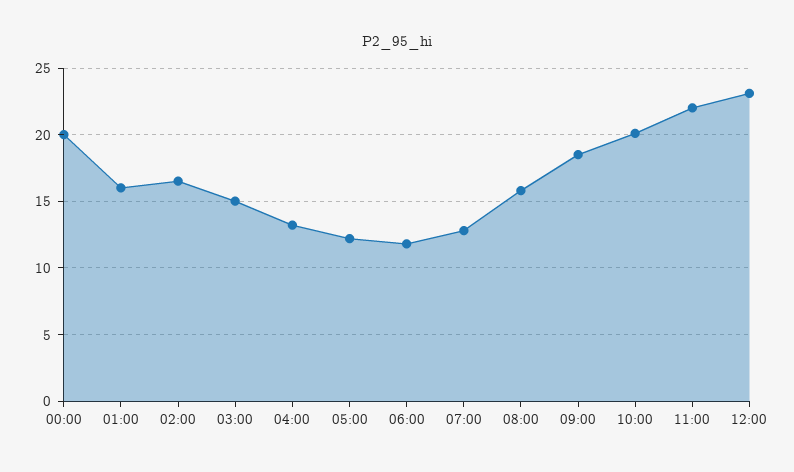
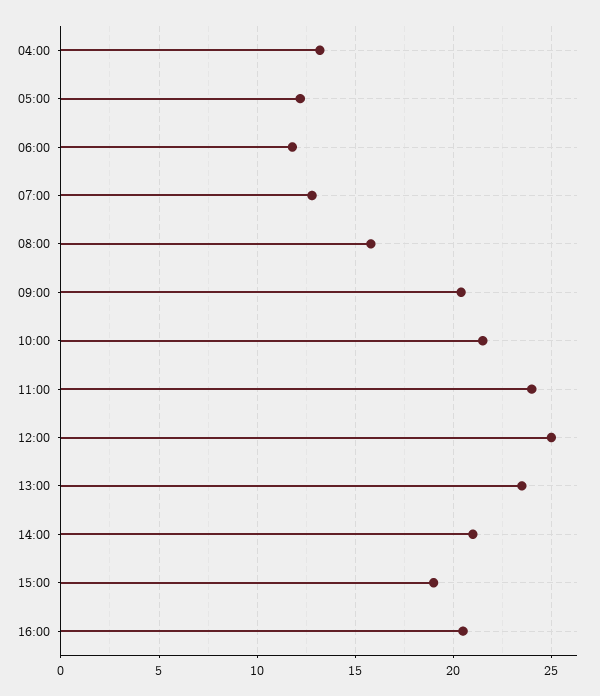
00:00: 20 -> none
01:00: 16 -> none
02:00: 16.5 -> none
03:00: 15 -> none
09:00: 18.5 -> 20.5
10:00: 20 -> 21.5
11:00: 22 -> 24
12:00: 23 -> 25
13:00: none -> 23.5
14:00: none -> 21
15:00: none -> 19
16:00: none -> 20.5

